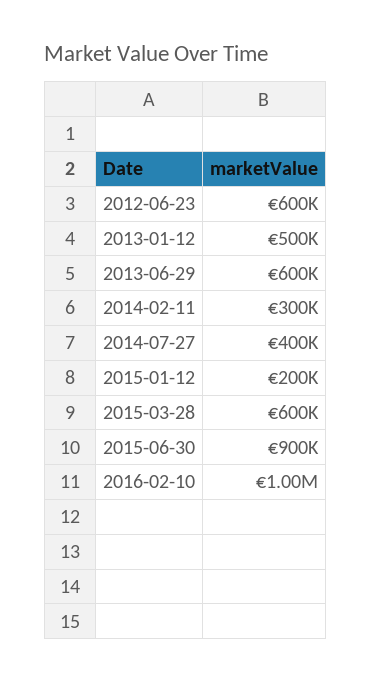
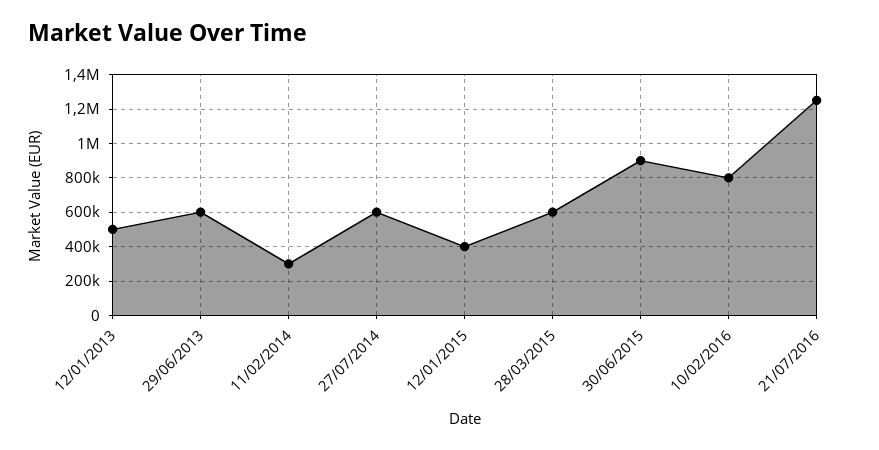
2012-06-23: 600000 -> none
2014-07-27: 400000 -> 600000
2015-01-12: 200000 -> 400000
2016-02-10: 1000000 -> 800000
21/07/2016: none -> 1250000

